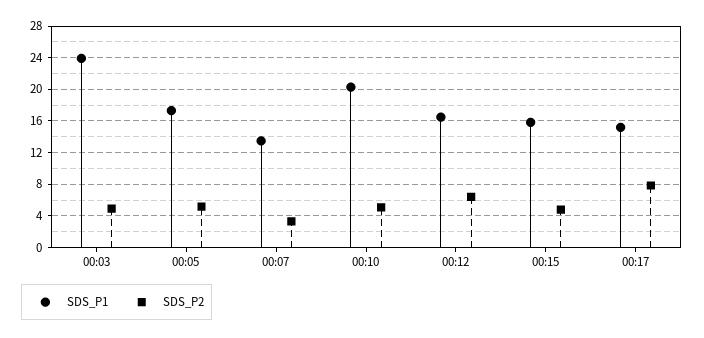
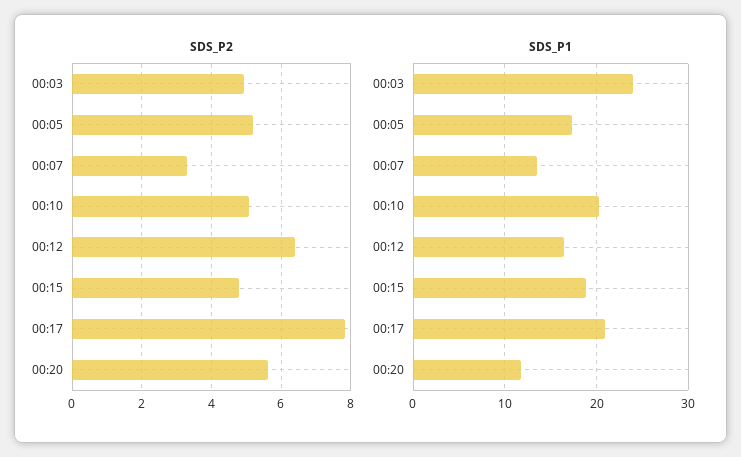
SDS_P1, 00:15: 16 -> 19
SDS_P1, 00:17: 15 -> 21
SDS_P2, 00:20: none -> 5.6
SDS_P1, 00:20: none -> 12

